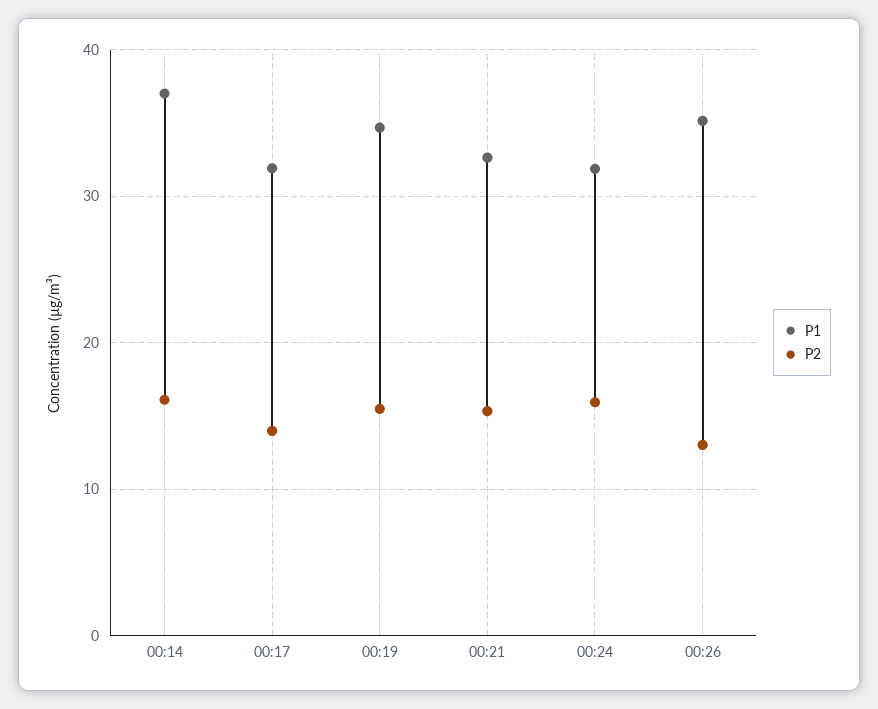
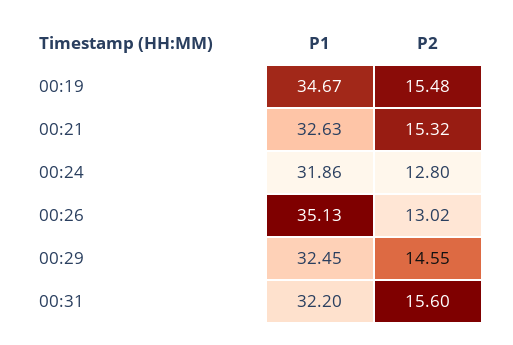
P1, 00:14: 37 -> none
P2, 00:14: 16 -> none
P1, 00:17: 32 -> none
P2, 00:17: 14 -> none
P2, 00:24: 16 -> 12.8
P1, 00:29: none -> 32.45
P2, 00:29: none -> 14.55
P1, 00:31: none -> 32.2
P2, 00:31: none -> 15.6

